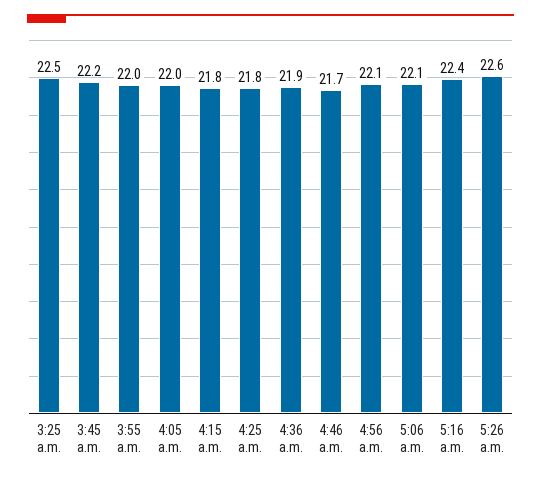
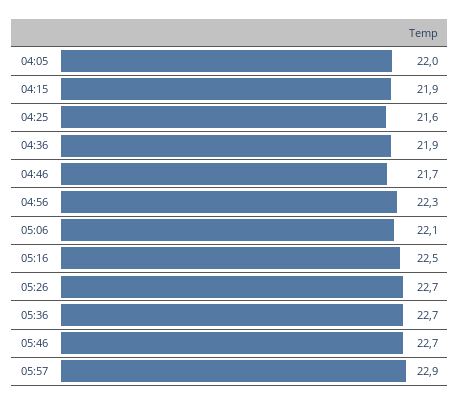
3:25 a.m.: 22.5 -> none
3:45 a.m.: 22.2 -> none
3:55 a.m.: 22 -> none
4:15 a.m.: 21.8 -> 21.9
4:25 a.m.: 21.8 -> 21.6
4:56 a.m.: 22.1 -> 22.3
5:16 a.m.: 22.4 -> 22.5
5:26 a.m.: 22.6 -> 22.7
05:36: none -> 22.7
05:46: none -> 22.7
05:57: none -> 22.9

